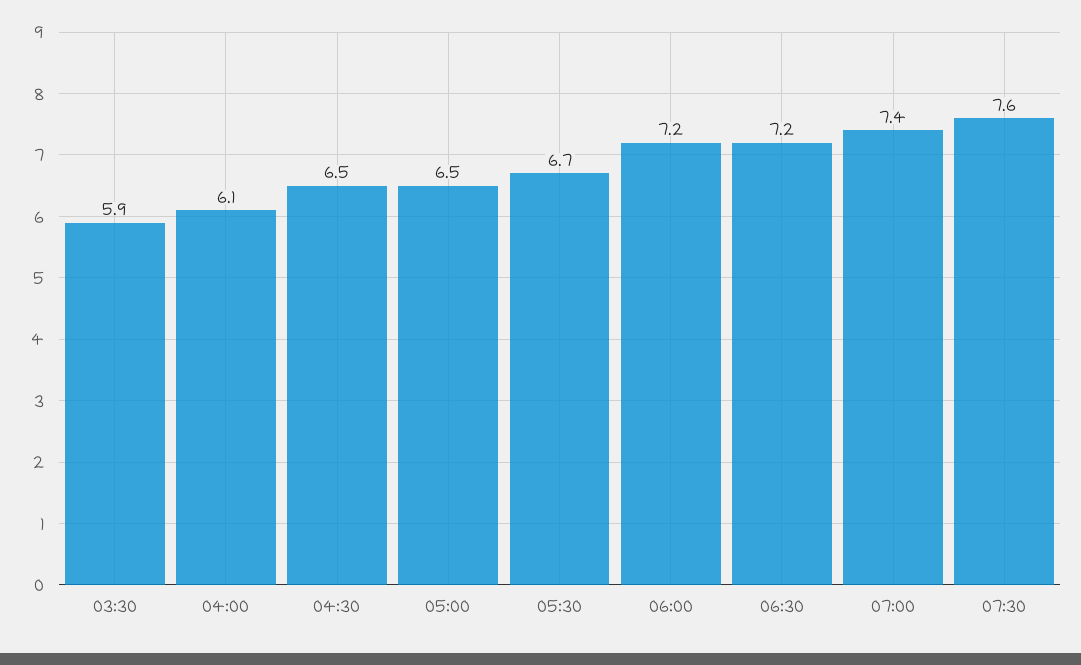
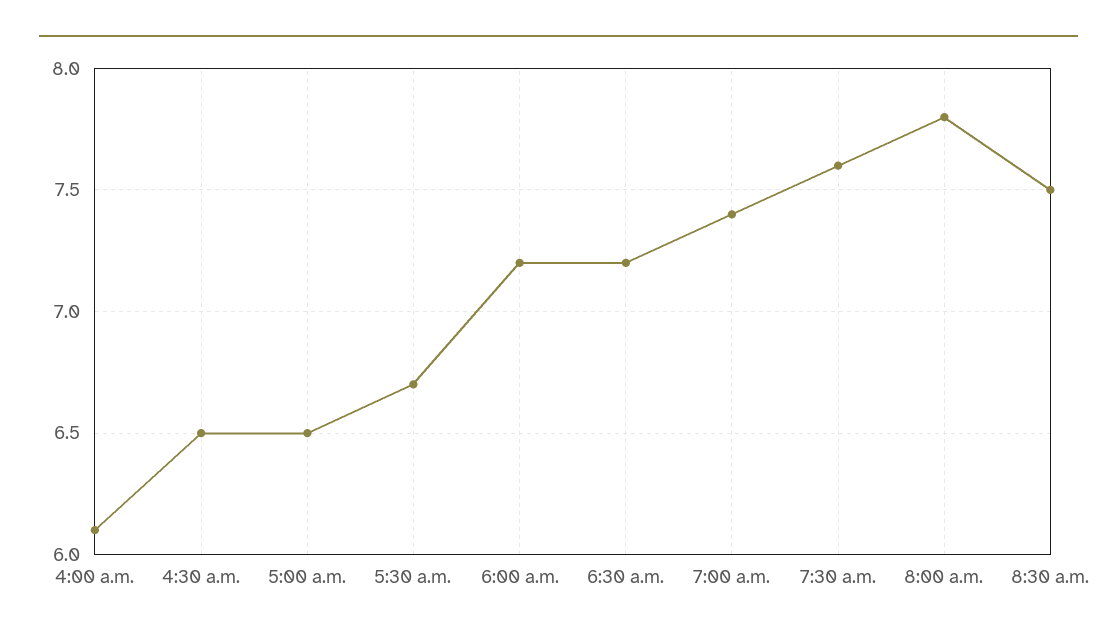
03:30: 5.9 -> none
8:00 a.m.: none -> 7.8
8:30 a.m.: none -> 7.5

